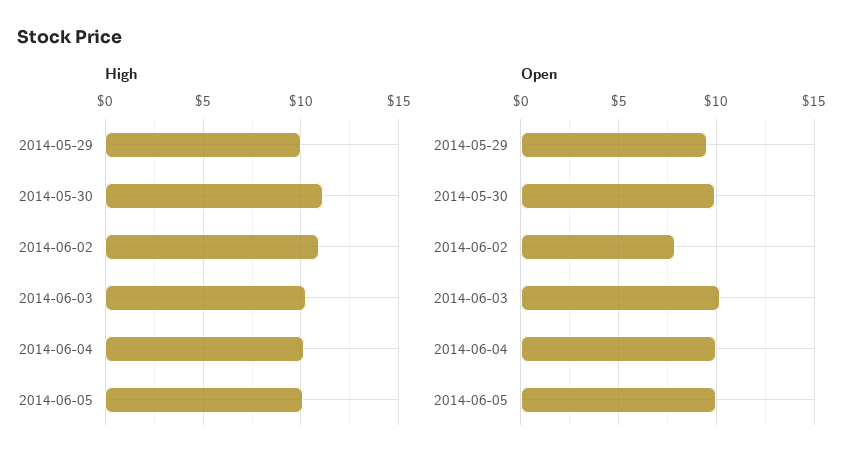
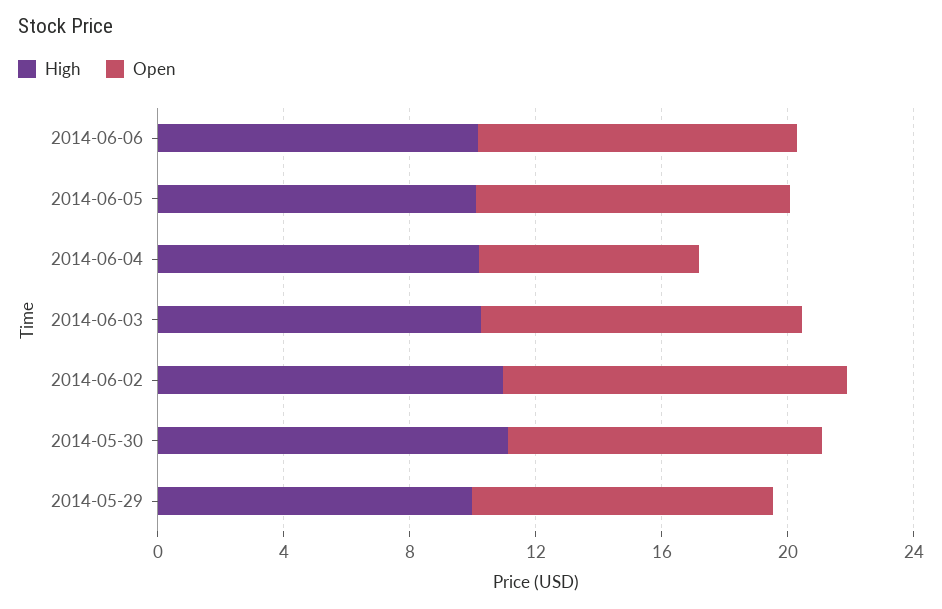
Open, 2014-06-02: 8 -> 11
Open, 2014-06-04: 10 -> 7
High, 2014-06-06: none -> 10
Open, 2014-06-06: none -> 10

